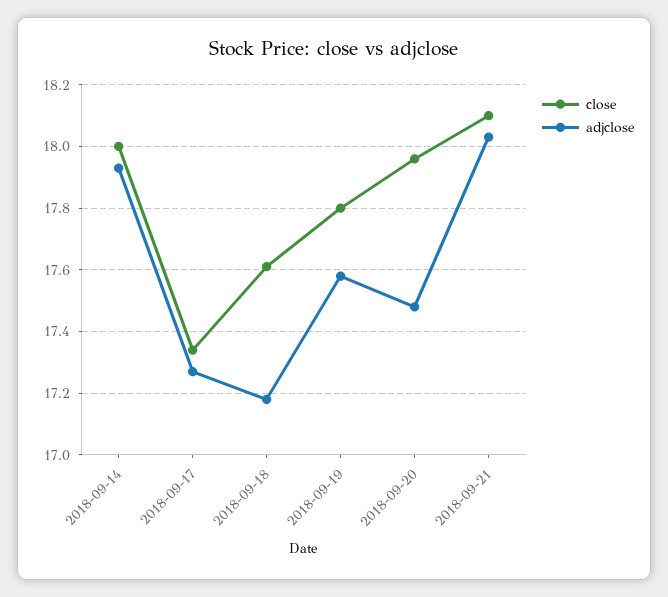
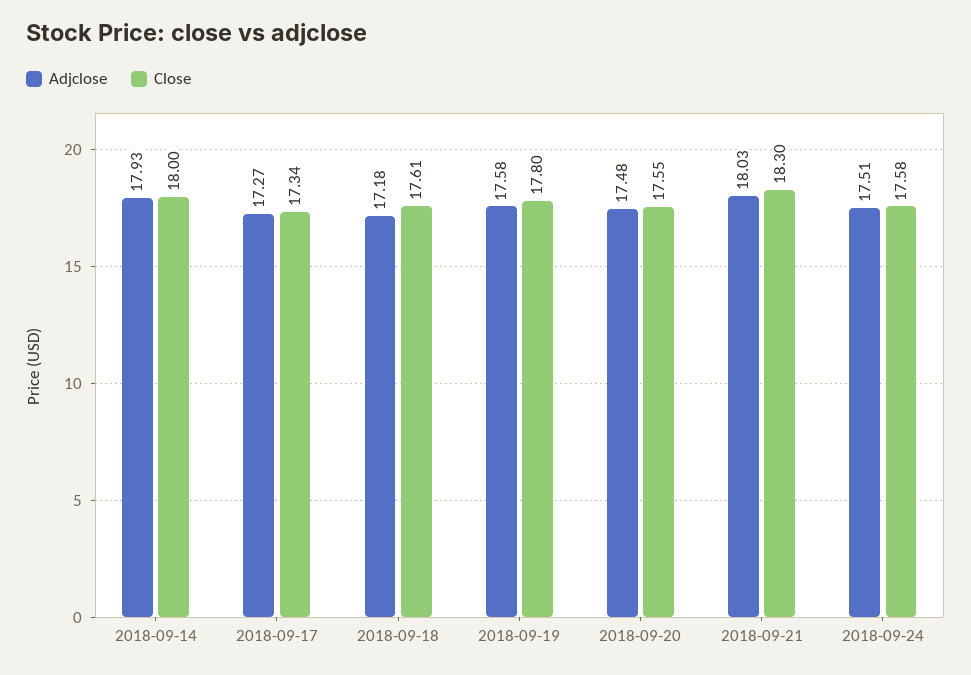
close, 2018-09-20: 17.95 -> 17.55
close, 2018-09-21: 18.1 -> 18.3
adjclose, 2018-09-24: none -> 17.51
close, 2018-09-24: none -> 17.58

